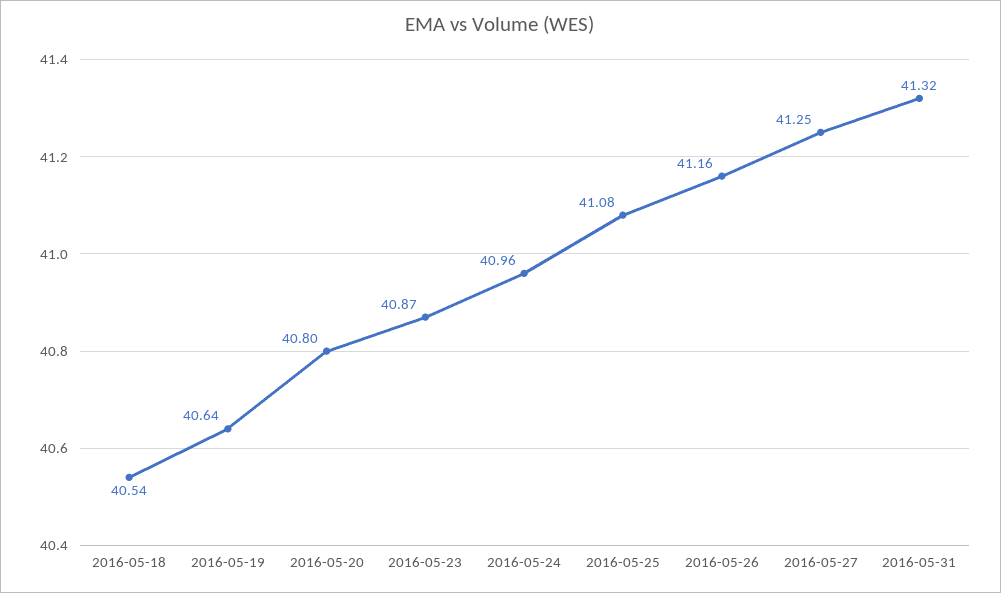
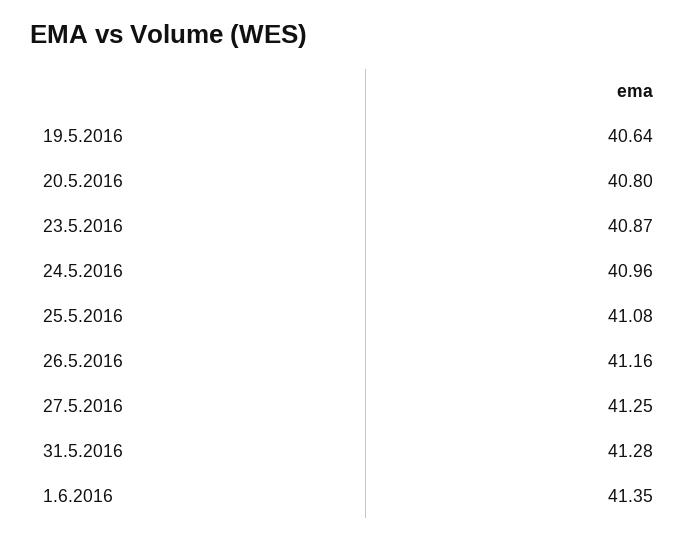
2016-05-18: 40.54 -> none
2016-05-31: 41.32 -> 41.28
1.6.2016: none -> 41.35

